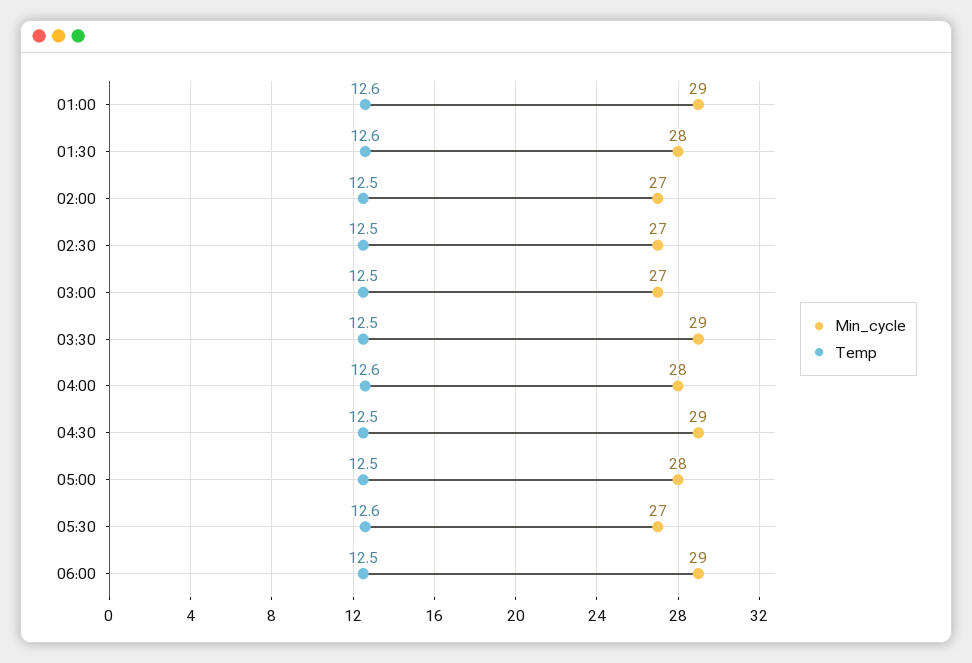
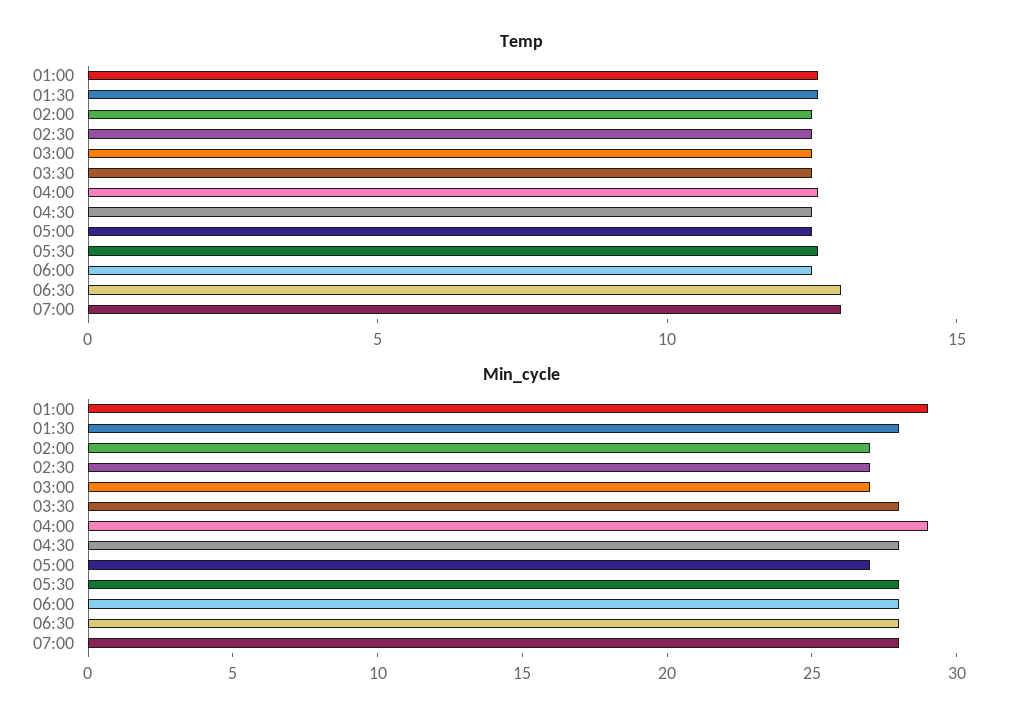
Min_cycle, 03:30: 29 -> 28
Min_cycle, 04:00: 28 -> 29
Min_cycle, 04:30: 29 -> 28
Min_cycle, 05:00: 28 -> 27
Min_cycle, 05:30: 27 -> 28
Min_cycle, 06:00: 29 -> 28
Temp, 06:30: none -> 13
Temp, 07:00: none -> 13
Min_cycle, 06:30: none -> 28
Min_cycle, 07:00: none -> 28

